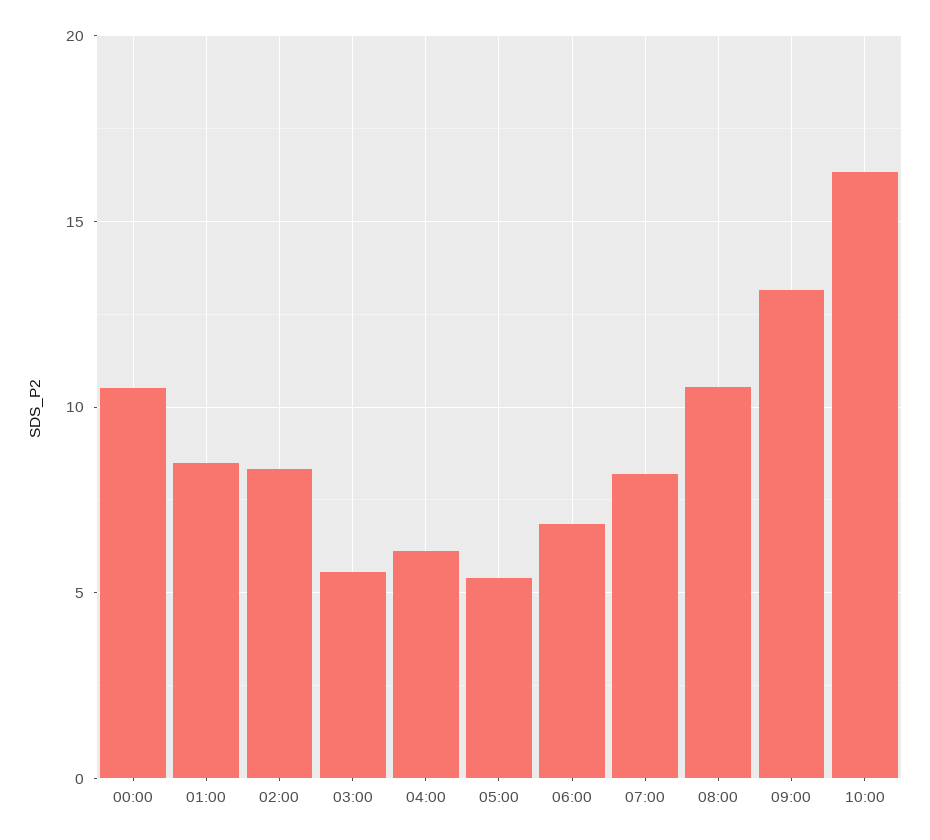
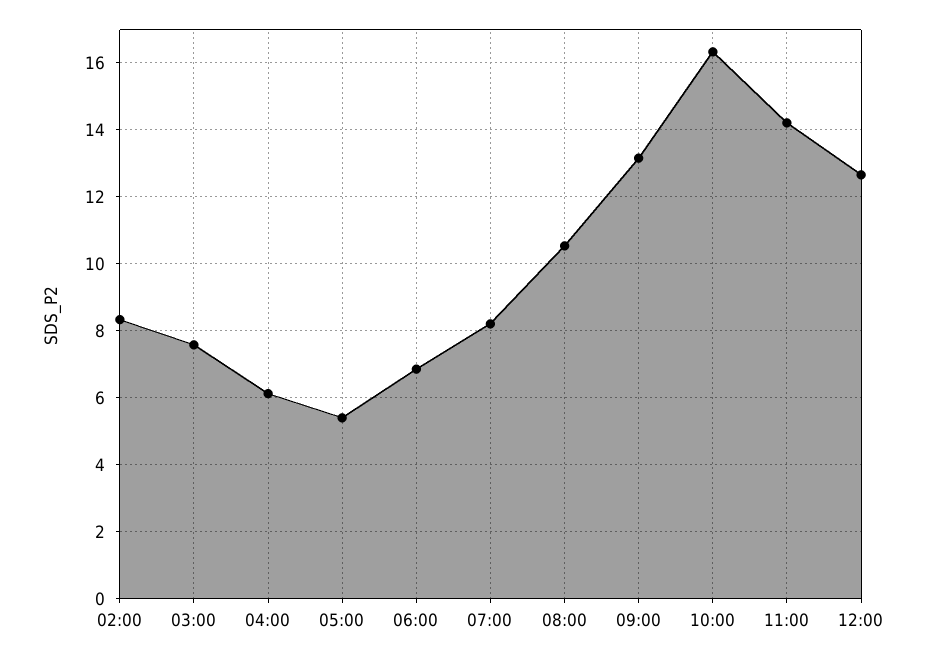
00:00: 10.5 -> none
01:00: 8.5 -> none
03:00: 5.5 -> 7.6
11:00: none -> 14.2
12:00: none -> 12.6

